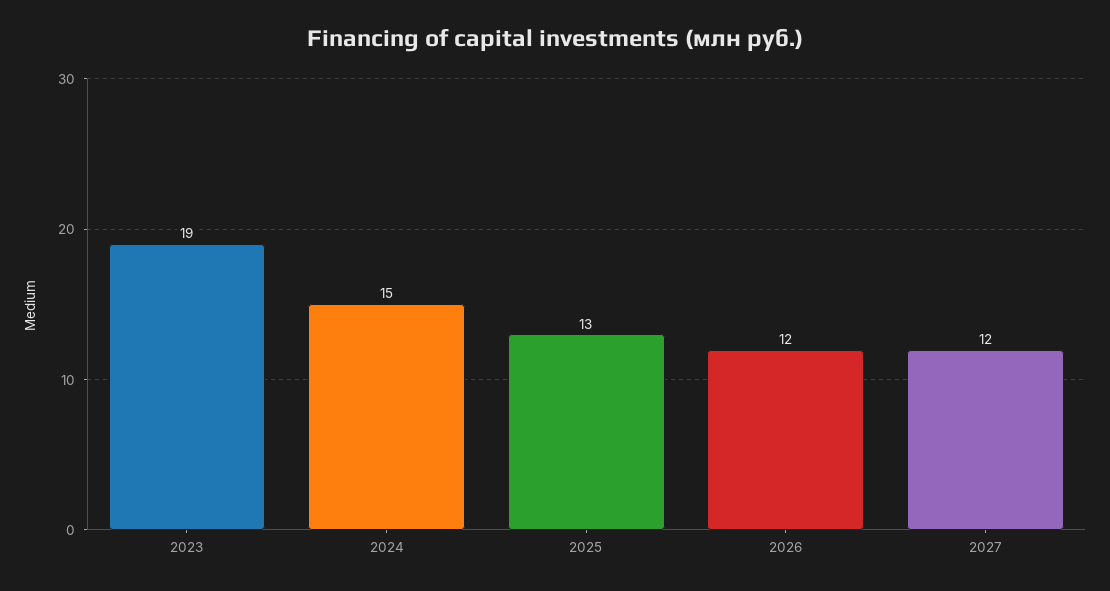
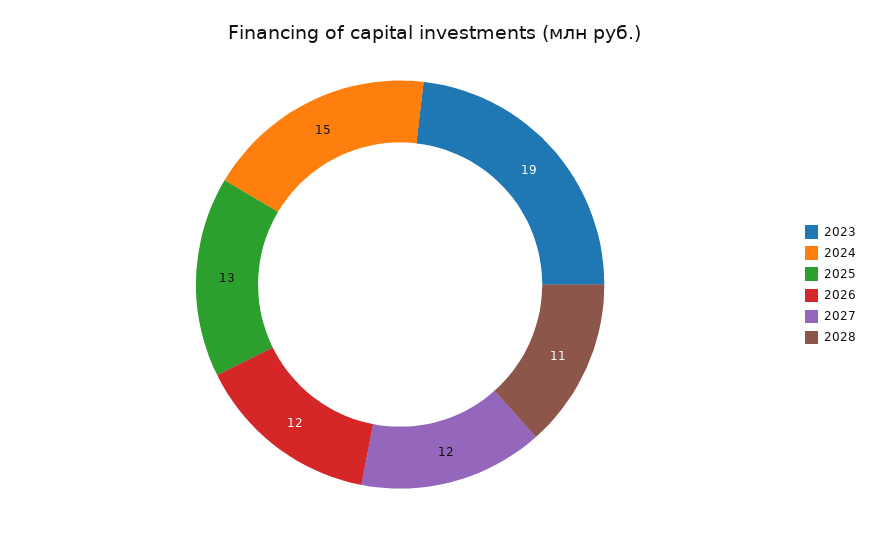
2028: none -> 11

